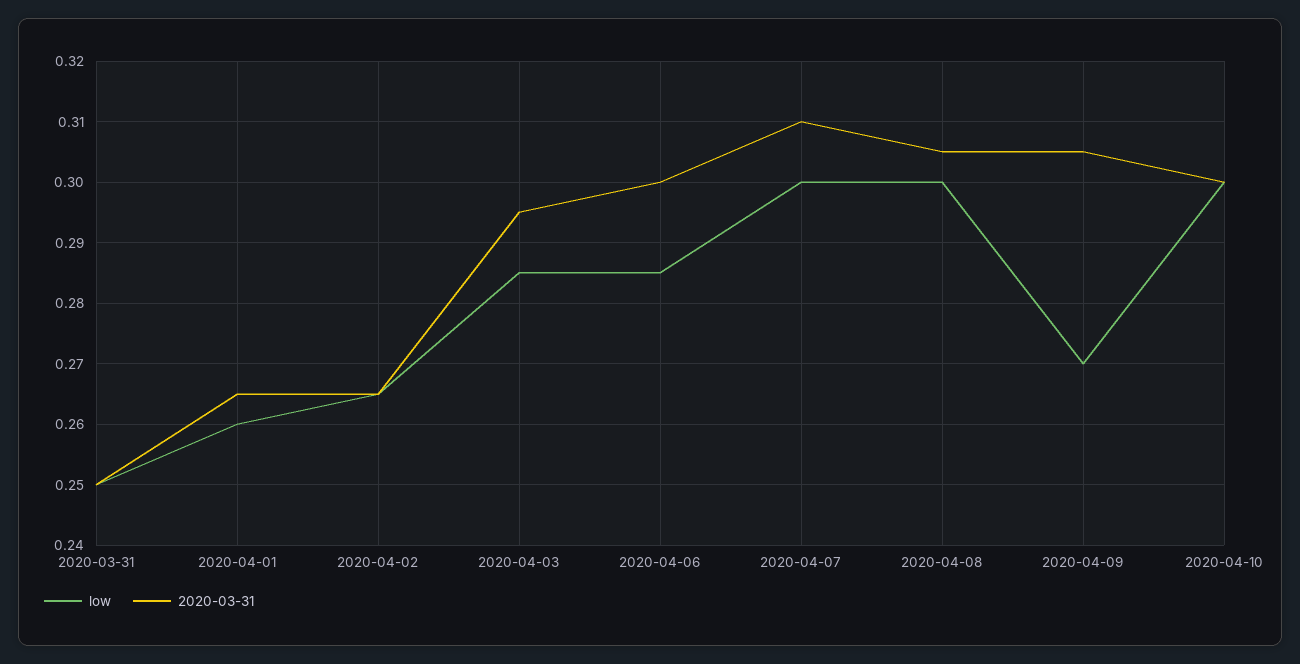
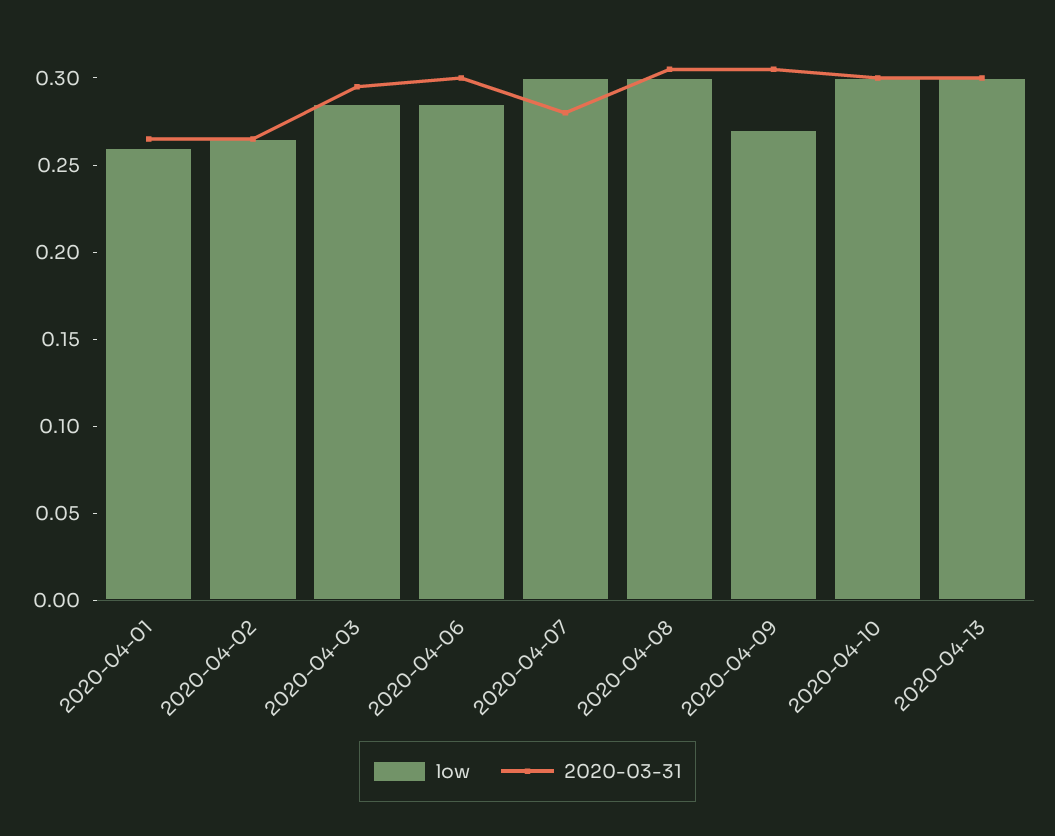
low, 2020-03-31: 0.25 -> none
2020-03-31, 2020-03-31: 0.25 -> none
2020-03-31, 2020-04-07: 0.31 -> 0.28
low, 2020-04-13: none -> 0.3
2020-03-31, 2020-04-13: none -> 0.3

